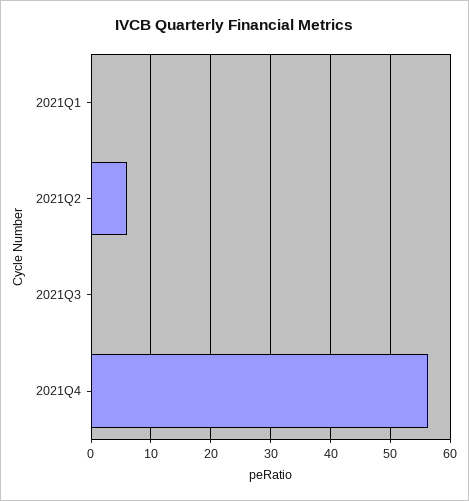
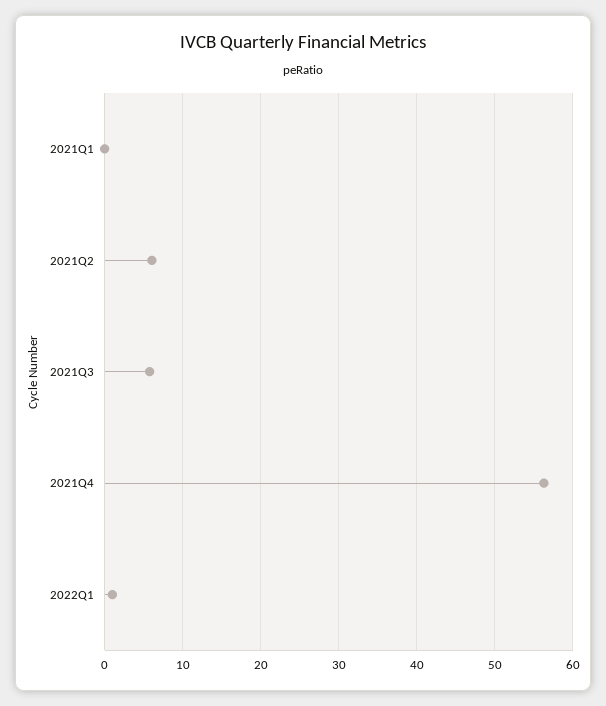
2021Q3: 0 -> 6
2022Q1: none -> 1

